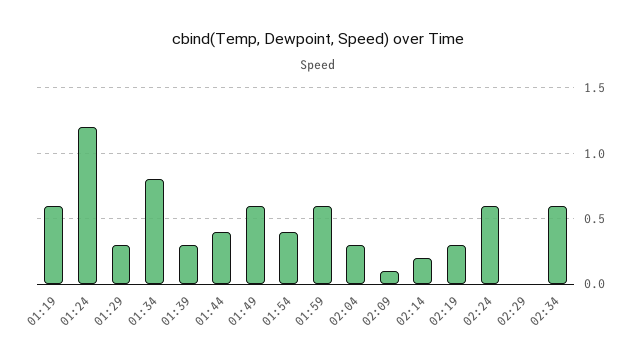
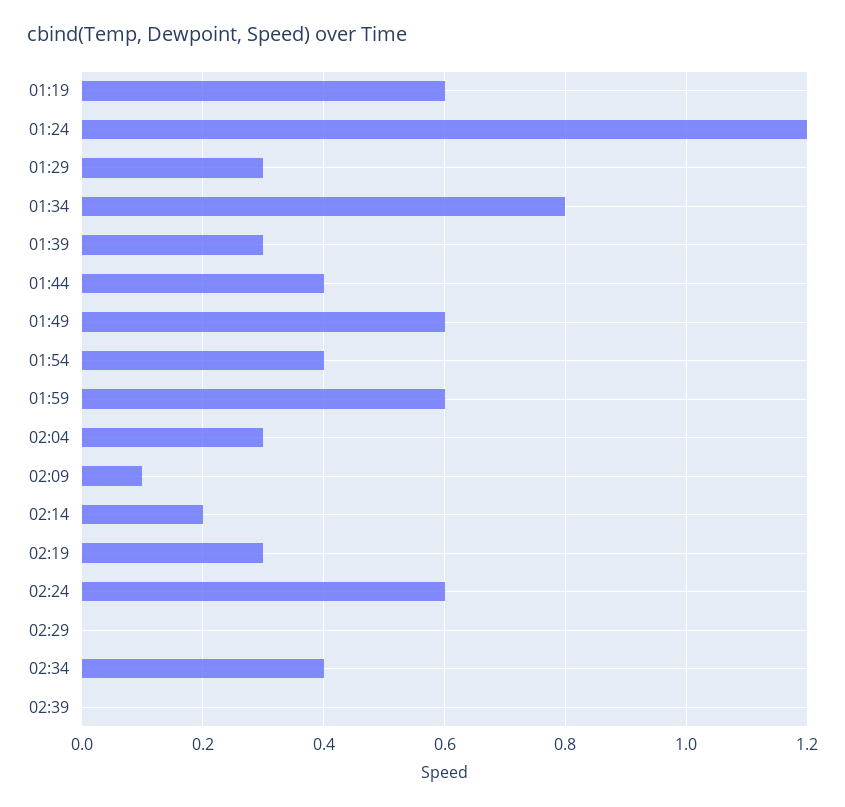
02:34: 0.6 -> 0.4
02:39: none -> 0

